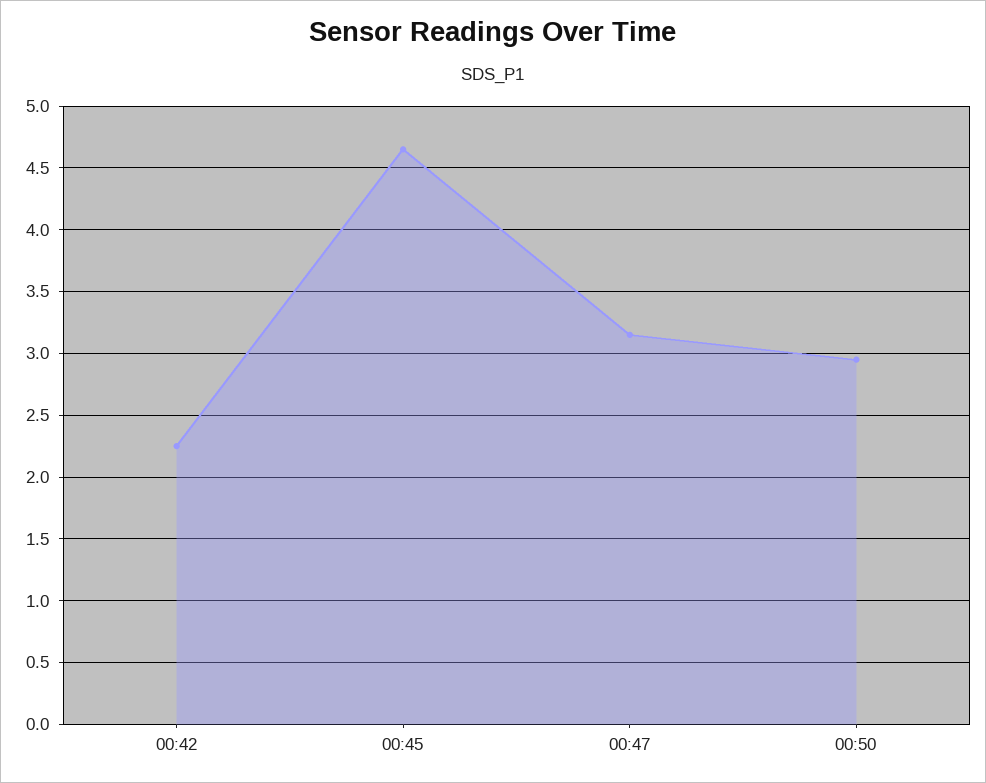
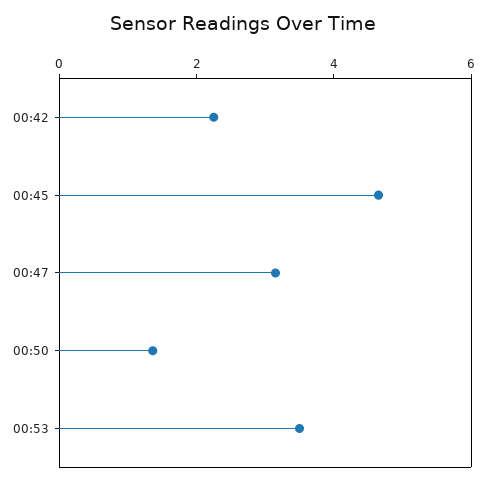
00:50: 2.95 -> 1.5
00:53: none -> 3.5

